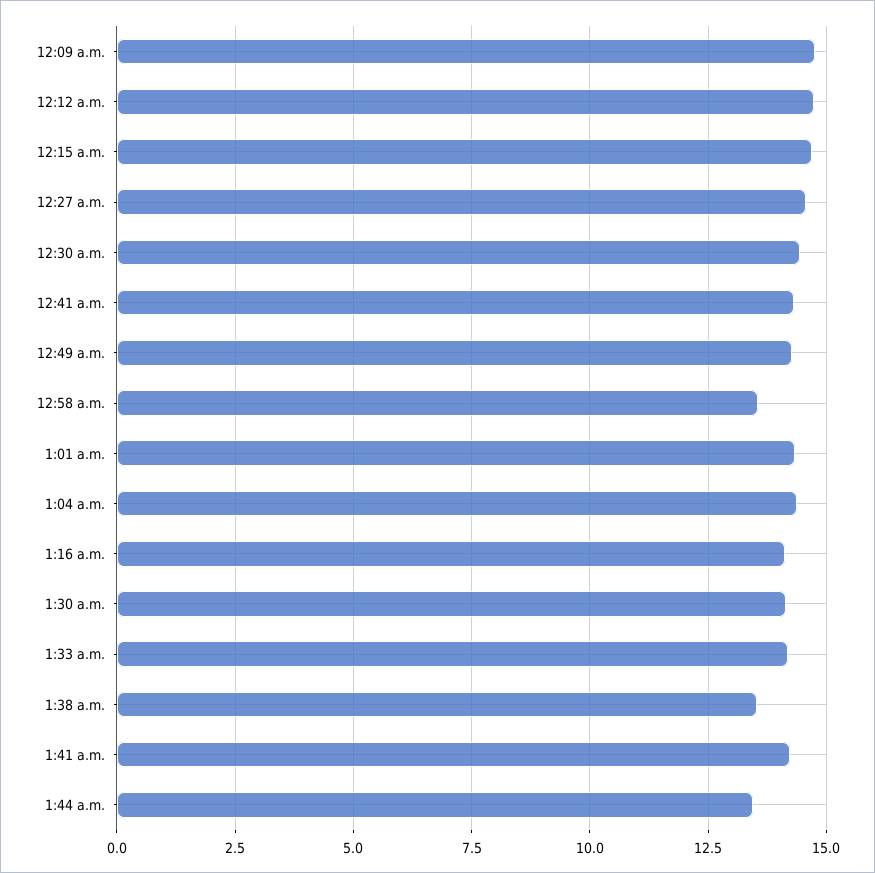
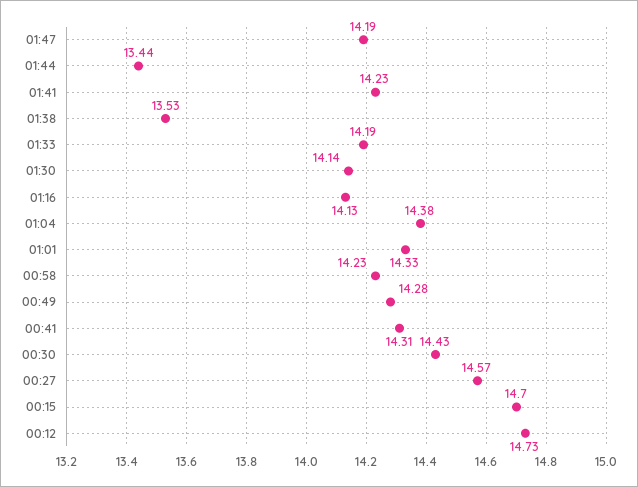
12:09 a.m.: 14.75 -> none
12:58 a.m.: 13.5 -> 14.23
01:47: none -> 14.19

